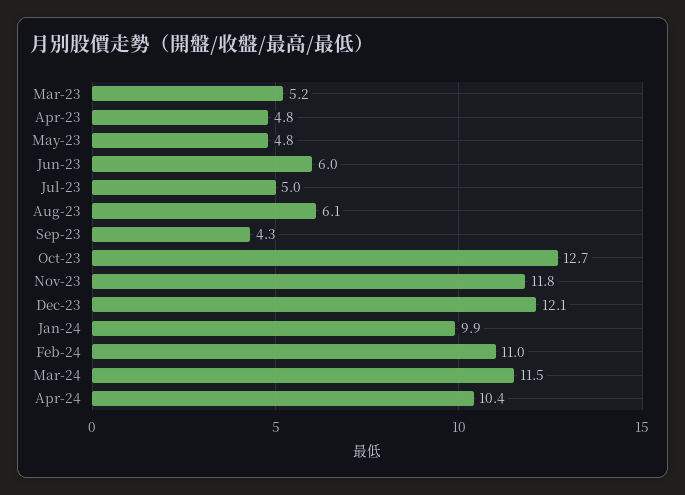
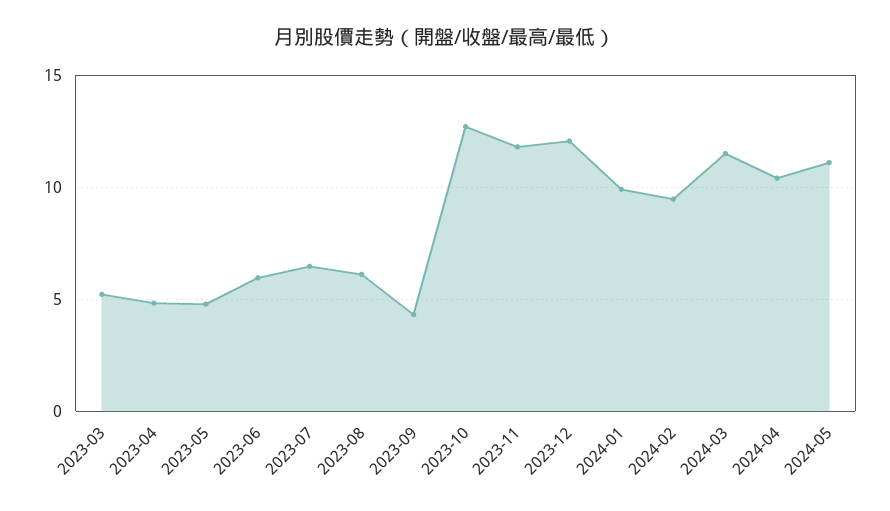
Jul-23: 5 -> 6.5
Feb-24: 11 -> 9.5
2024-05: none -> 11

